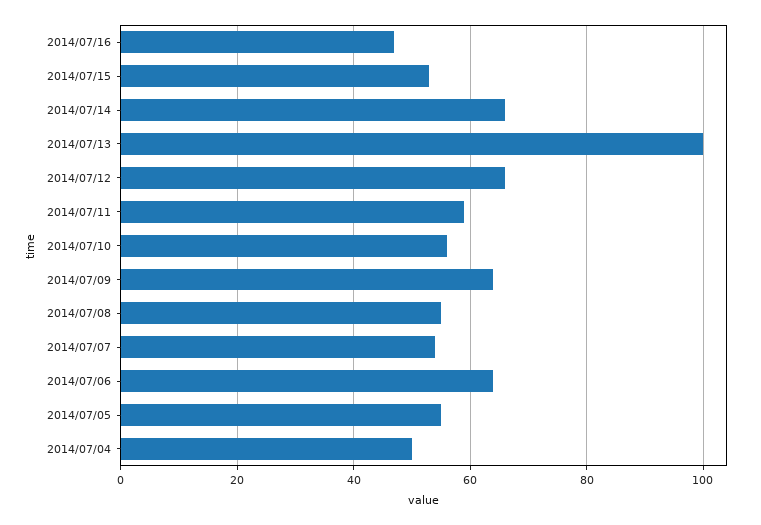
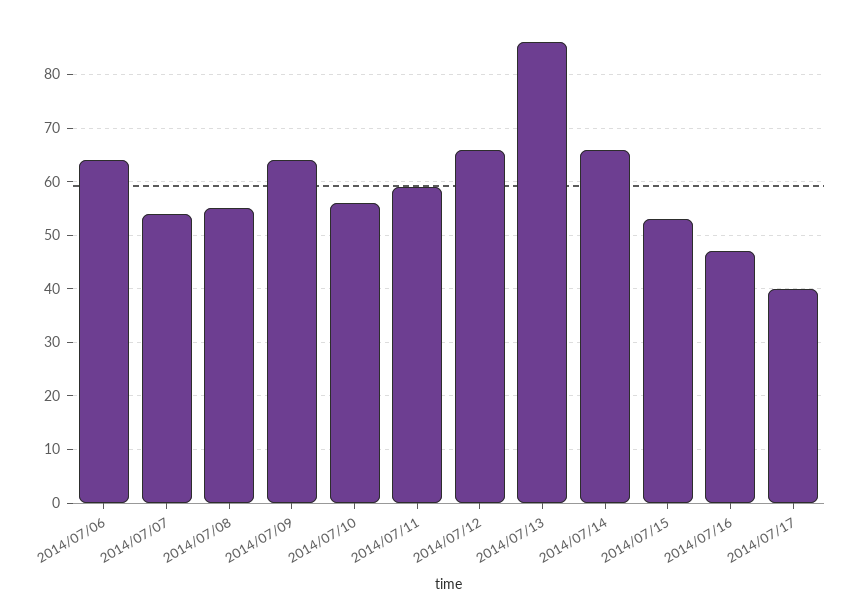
2014/07/13: 100 -> 85
2014/07/05: 55 -> none
2014/07/04: 50 -> none
2014/07/17: none -> 40

